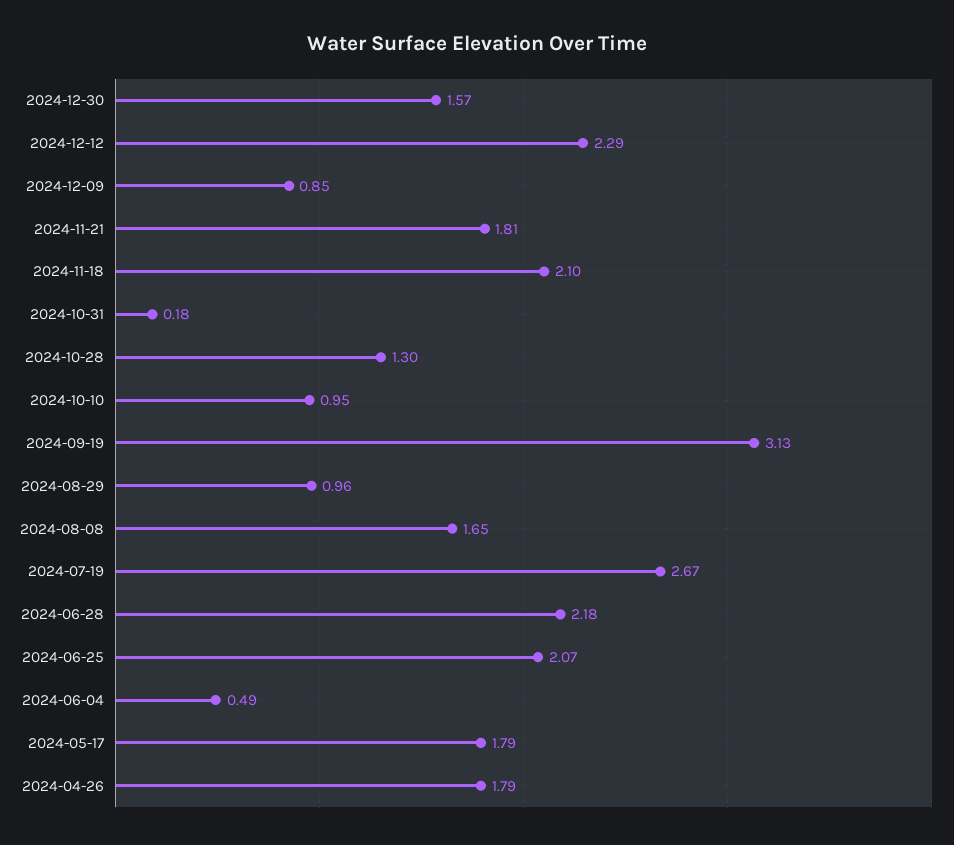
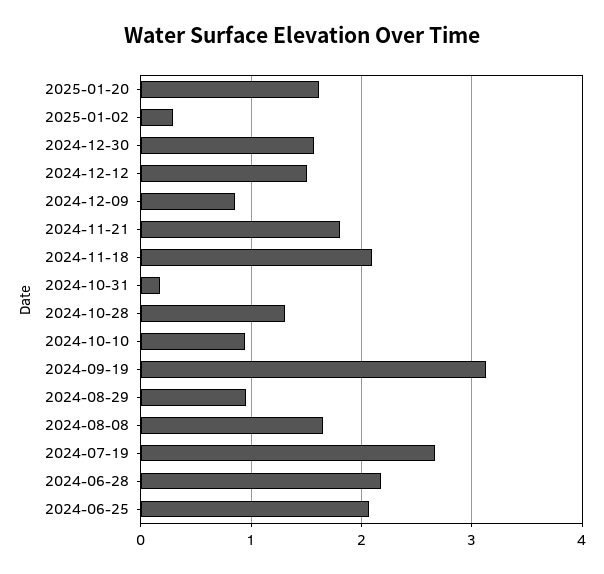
2024-12-12: 2.29 -> 1.5
2024-06-04: 0.49 -> none
2024-05-17: 1.79 -> none
2024-04-26: 1.79 -> none
2025-01-20: none -> 1.6
2025-01-02: none -> 0.3

